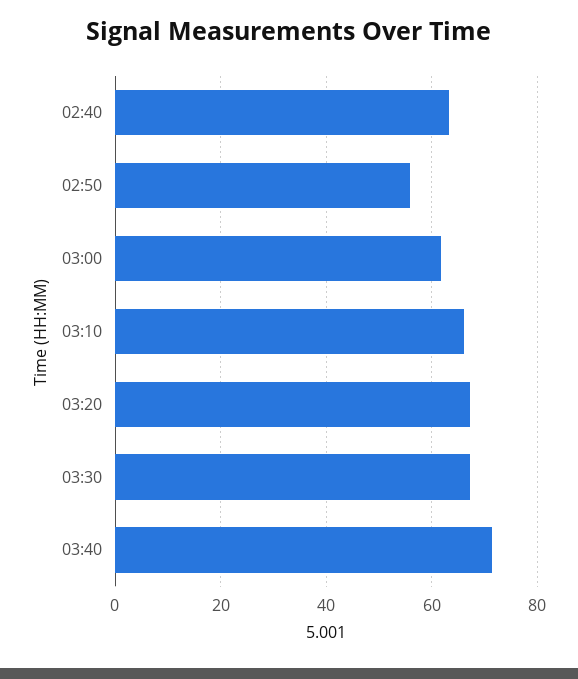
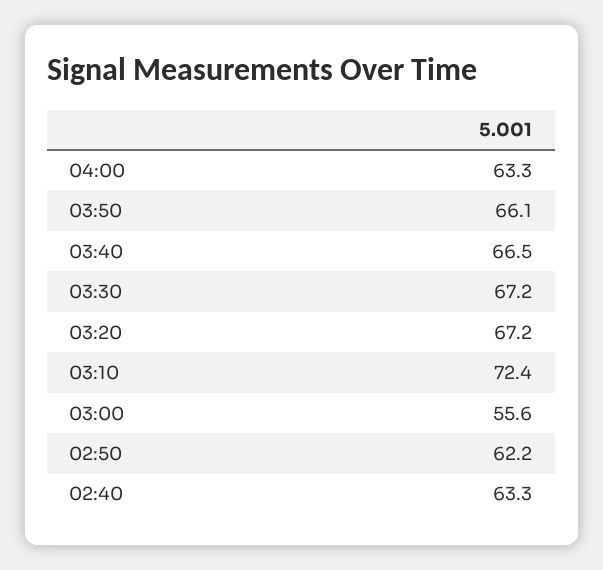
02:50: 56 -> 62.2
03:00: 62 -> 55.6
03:10: 66 -> 72.4
03:40: 72 -> 66.5
04:00: none -> 63.3
03:50: none -> 66.1

